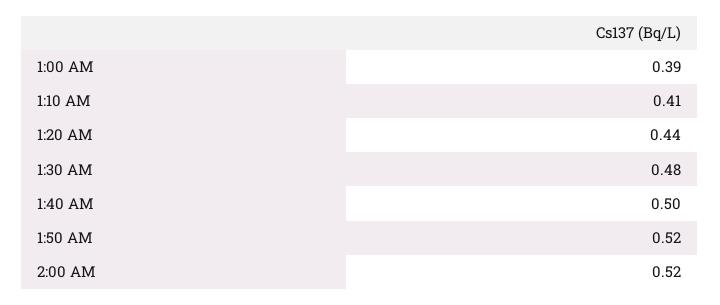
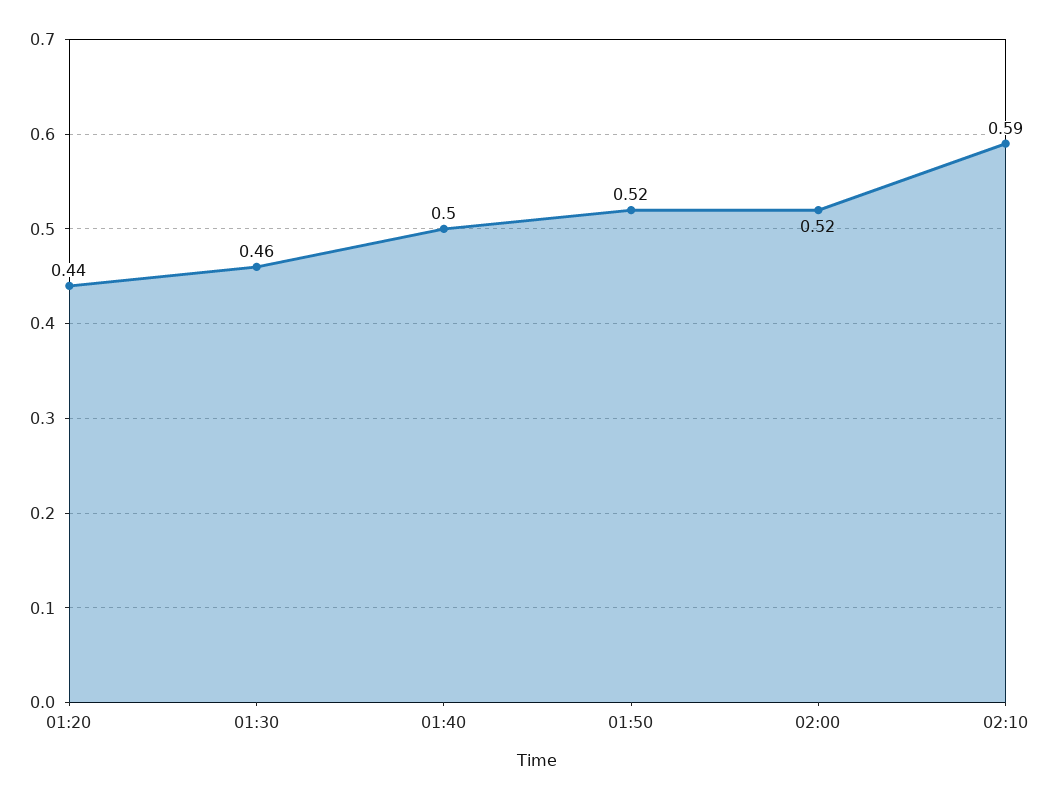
1:00 AM: 0.39 -> none
1:10 AM: 0.41 -> none
1:30 AM: 0.48 -> 0.46
02:10: none -> 0.59

